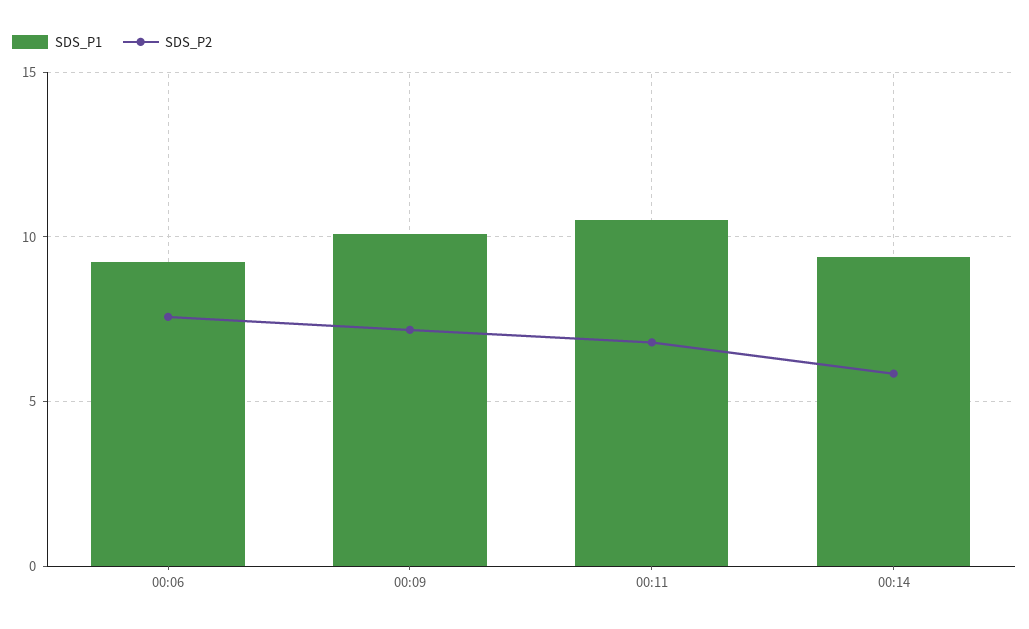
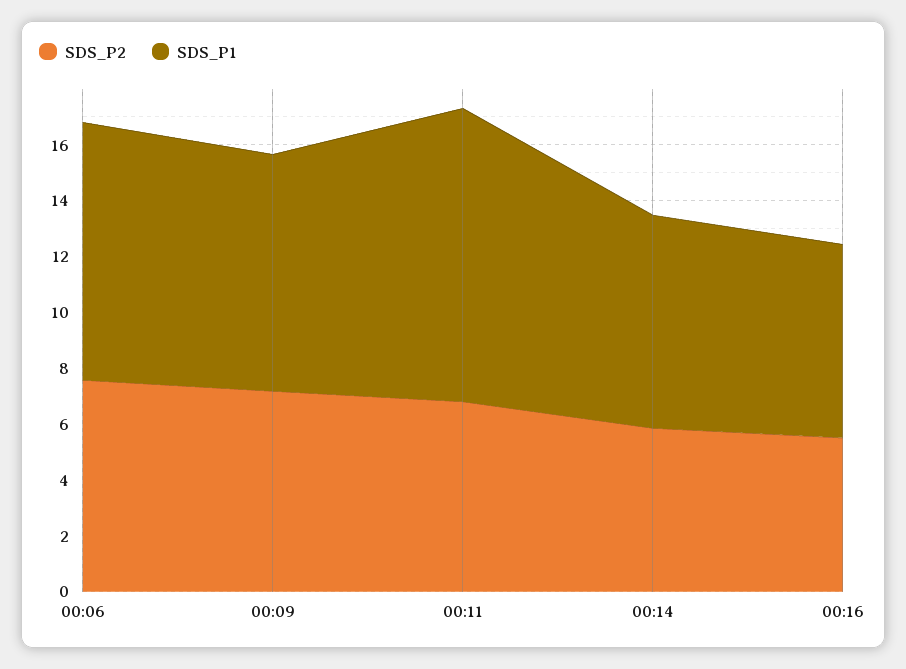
SDS_P1, 00:09: 10 -> 8.5
SDS_P1, 00:14: 9.5 -> 7.5
SDS_P2, 00:16: none -> 5.5
SDS_P1, 00:16: none -> 7

